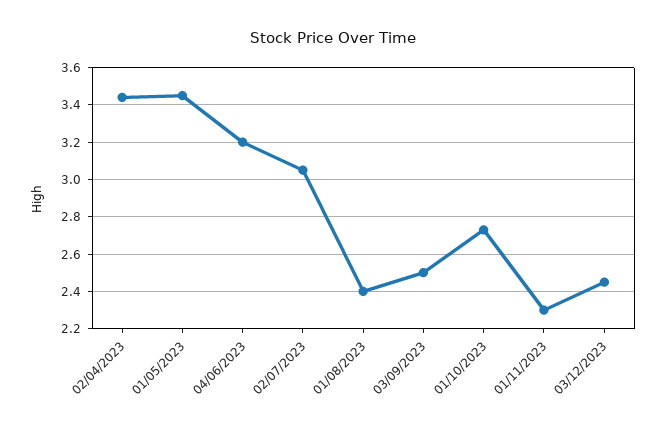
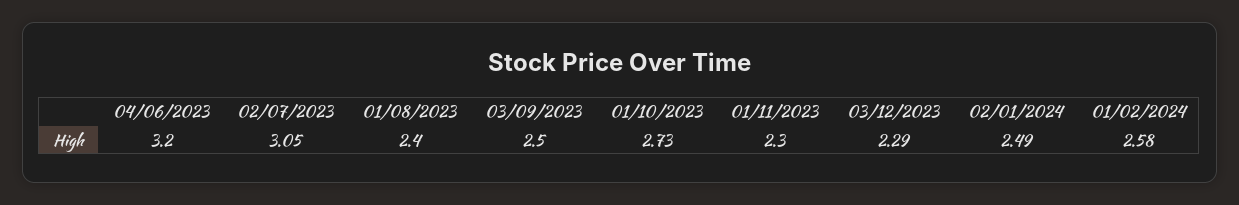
02/04/2023: 3.45 -> none
01/05/2023: 3.45 -> none
03/12/2023: 2.45 -> 2.29
02/01/2024: none -> 2.49
01/02/2024: none -> 2.58

